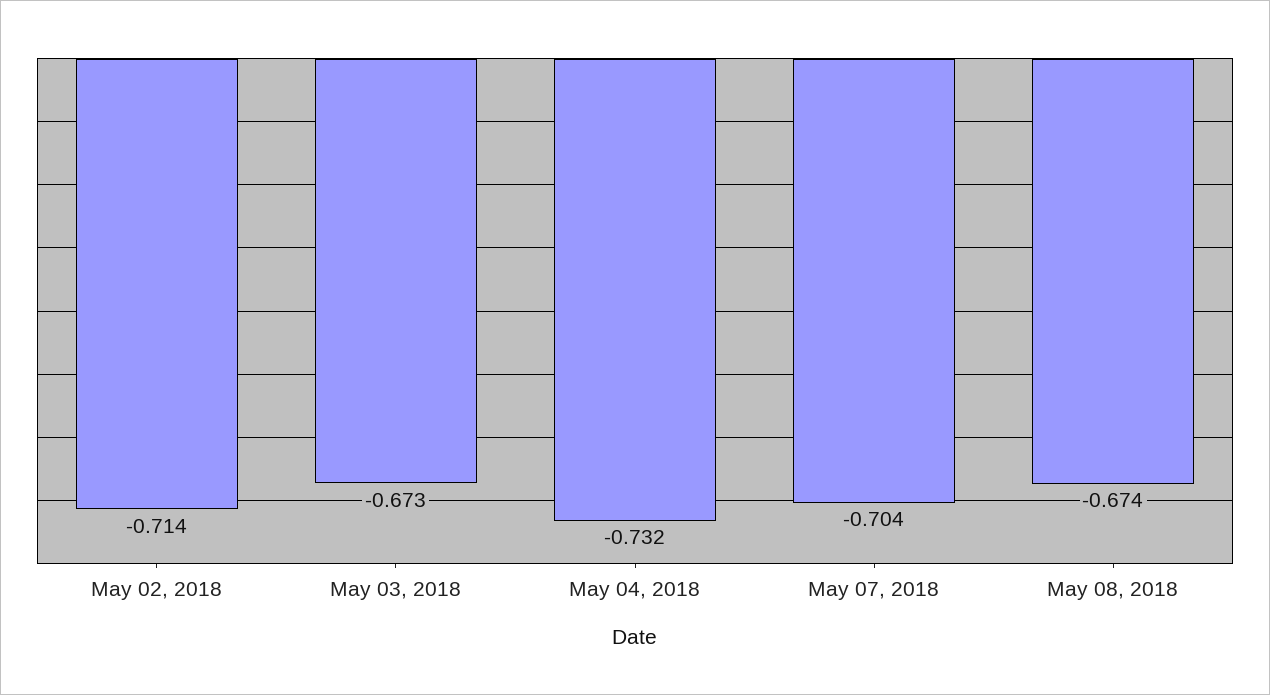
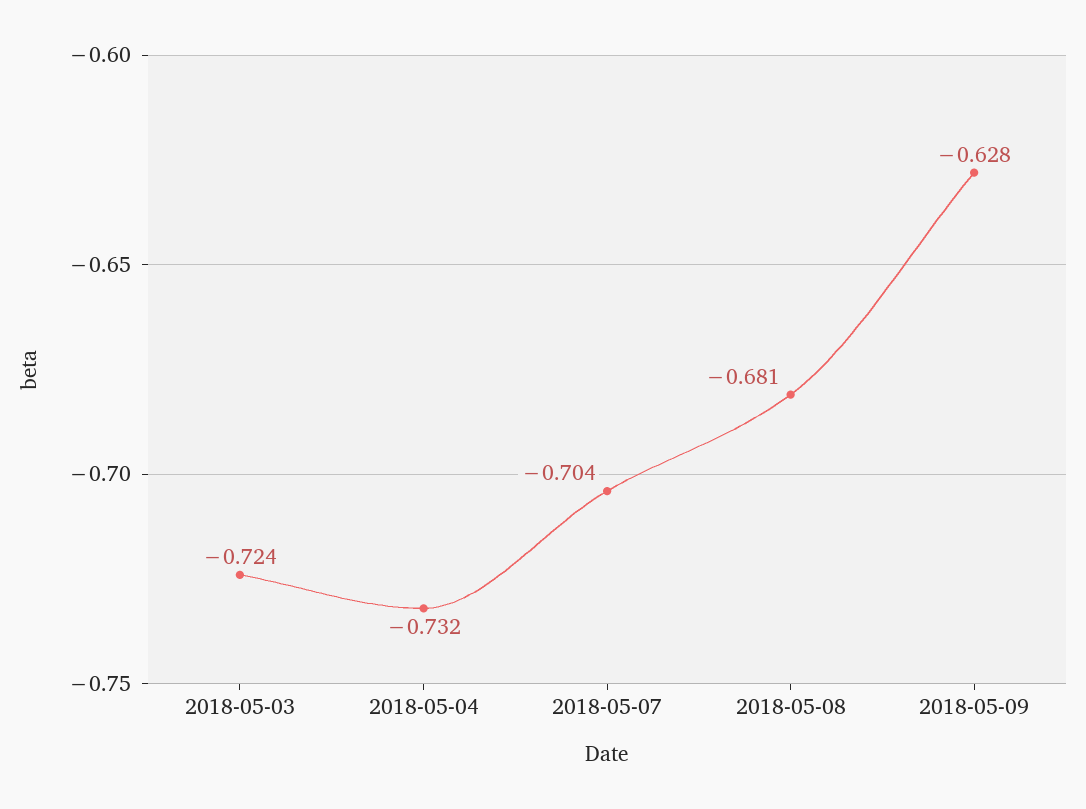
May 02, 2018: -0.714 -> none
May 03, 2018: -0.673 -> -0.724
May 08, 2018: -0.674 -> -0.681
2018-05-09: none -> -0.628

